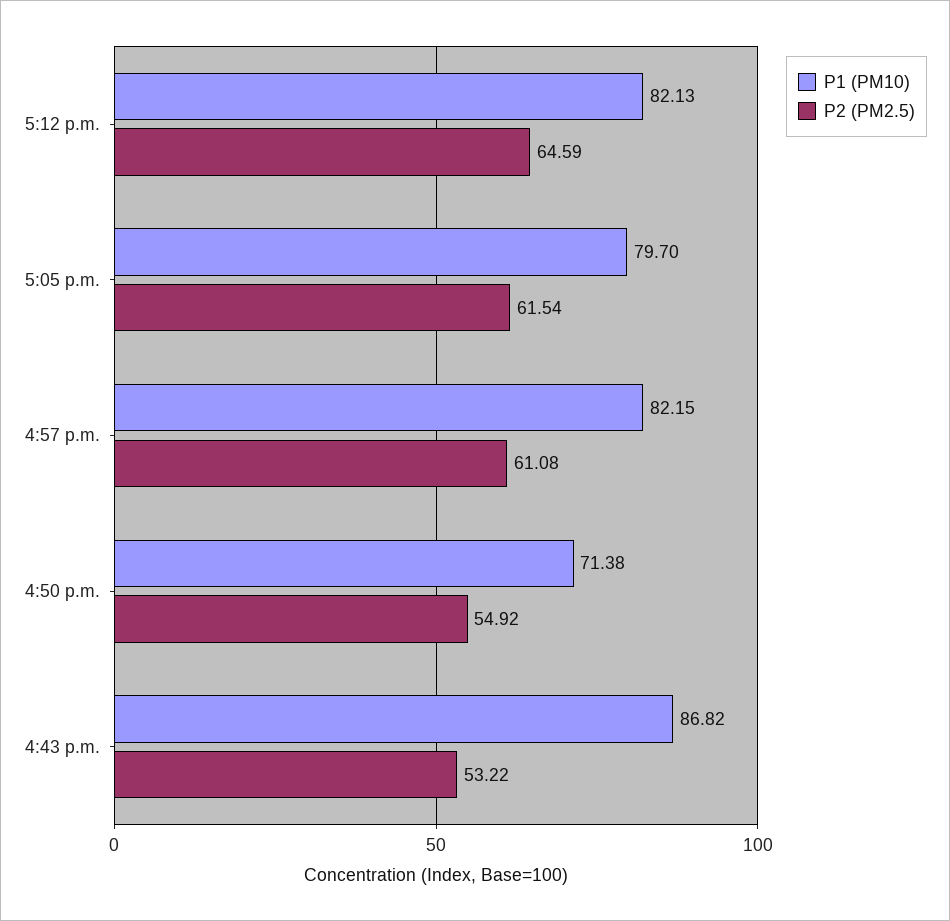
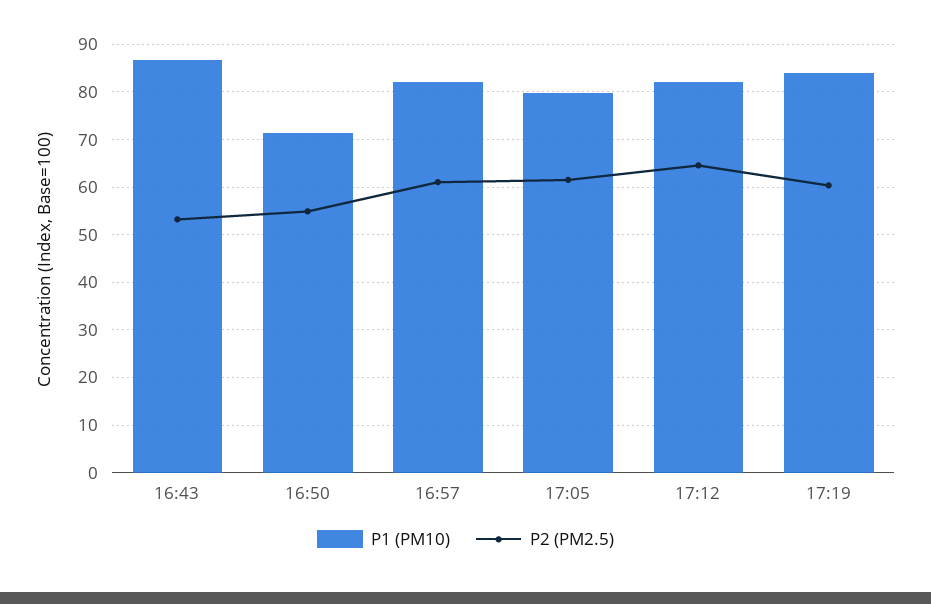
P1 (PM10), 17:19: none -> 84
P2 (PM2.5), 17:19: none -> 60

